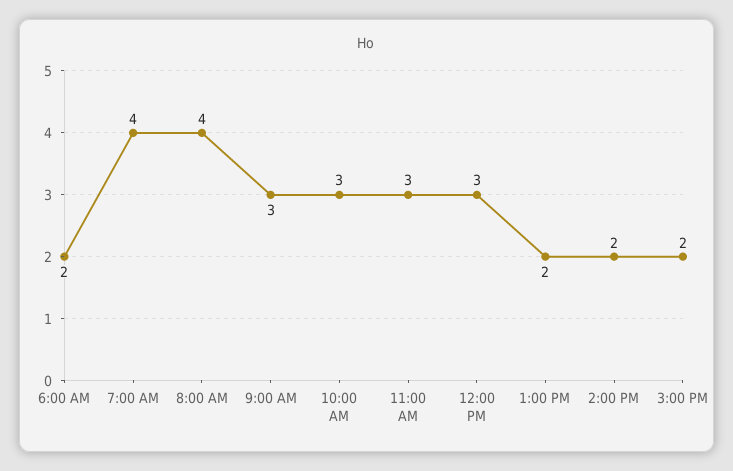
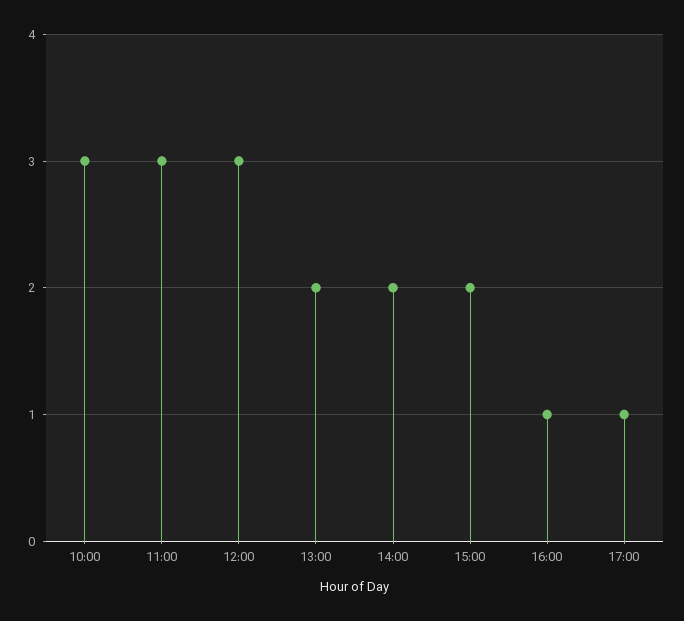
6:00 AM: 2 -> none
7:00 AM: 4 -> none
8:00 AM: 4 -> none
9:00 AM: 3 -> none
16:00: none -> 1
17:00: none -> 1

